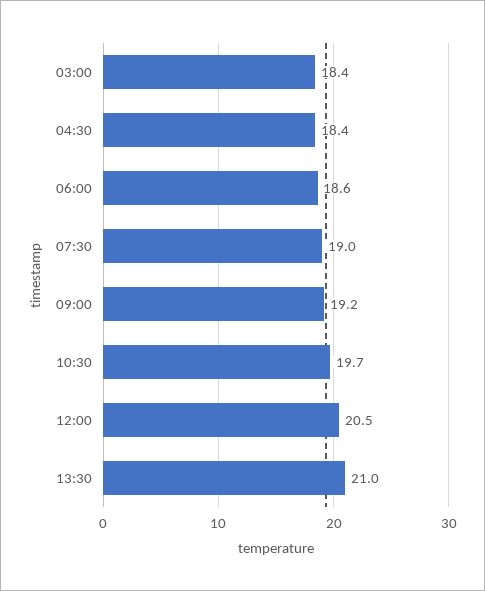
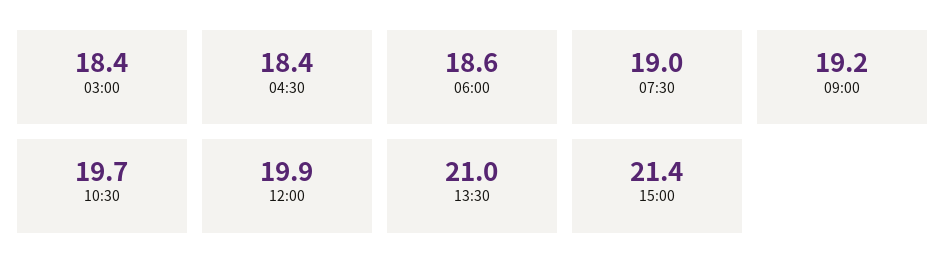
12:00: 20.5 -> 19.9
15:00: none -> 21.4

